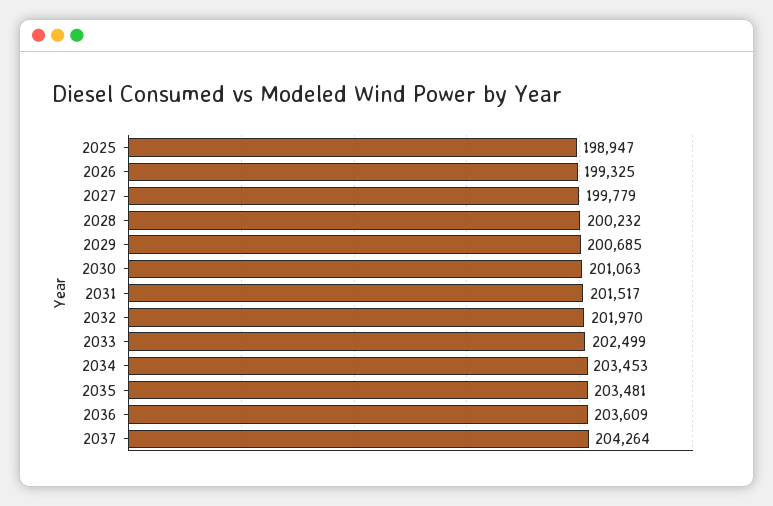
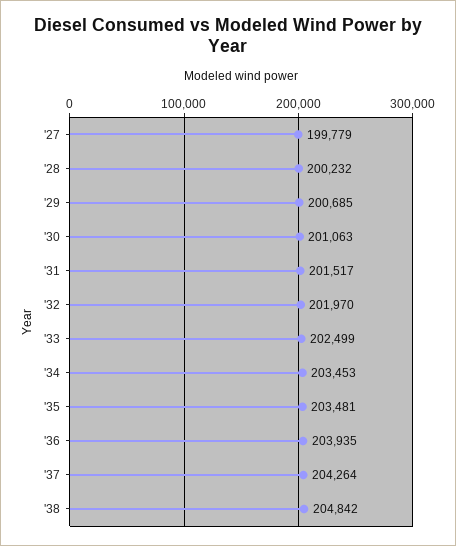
2025: 198947 -> none
2026: 199325 -> none
2036: 203609 -> 203935
'38: none -> 204842

